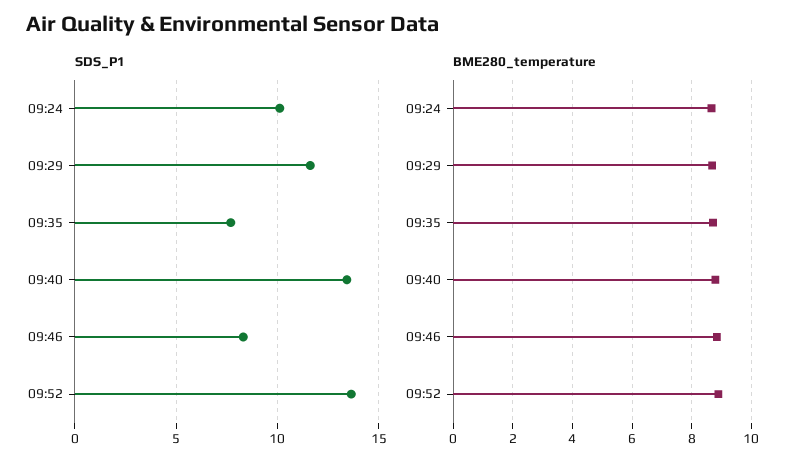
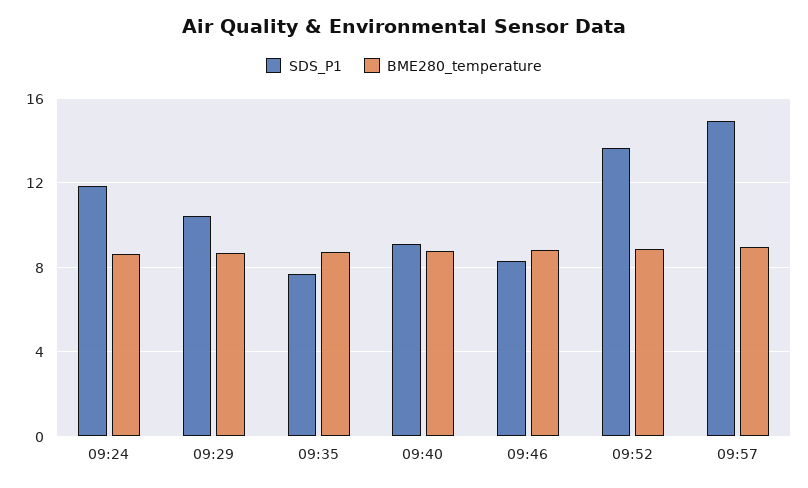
SDS_P1, 09:24: 10 -> 12
SDS_P1, 09:29: 11.5 -> 10.5
SDS_P1, 09:40: 13.5 -> 9
SDS_P1, 09:57: none -> 15
BME280_temperature, 09:57: none -> 9

